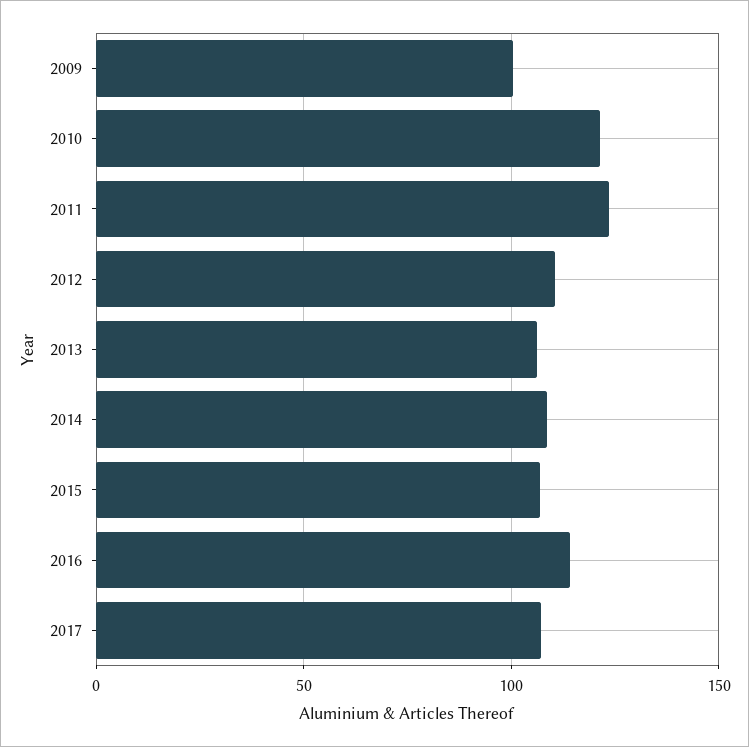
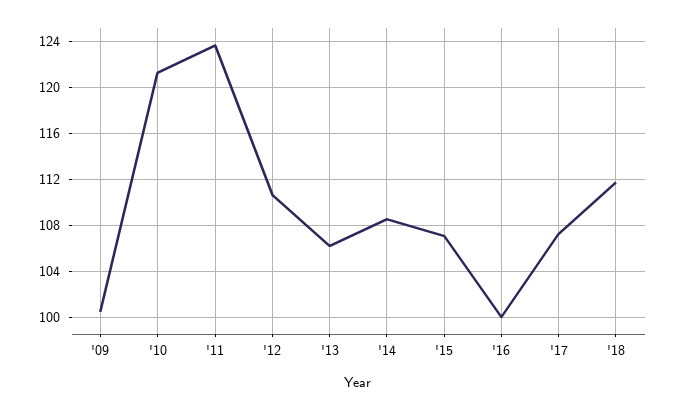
2016: 115 -> 100
'18: none -> 112

